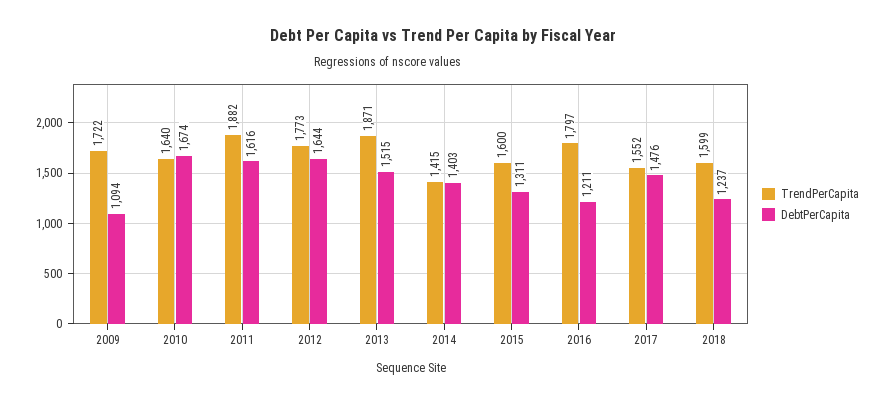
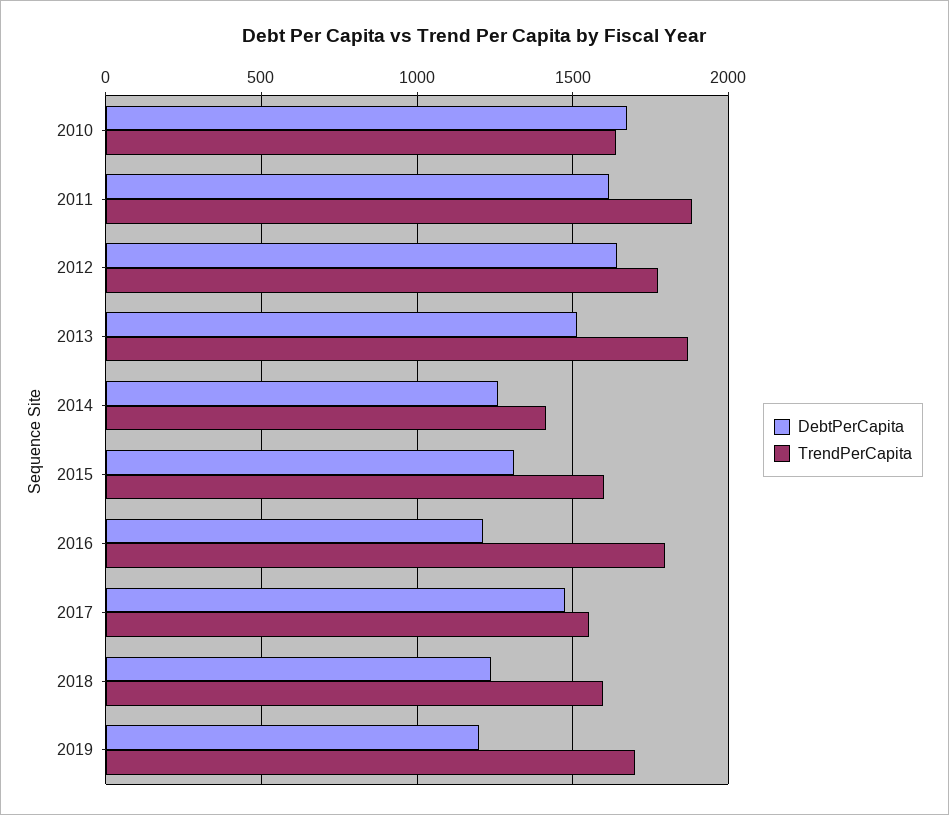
TrendPerCapita, 2009: 1722 -> none
DebtPerCapita, 2009: 1094 -> none
DebtPerCapita, 2014: 1403 -> 1250
DebtPerCapita, 2019: none -> 1200
TrendPerCapita, 2019: none -> 1700

